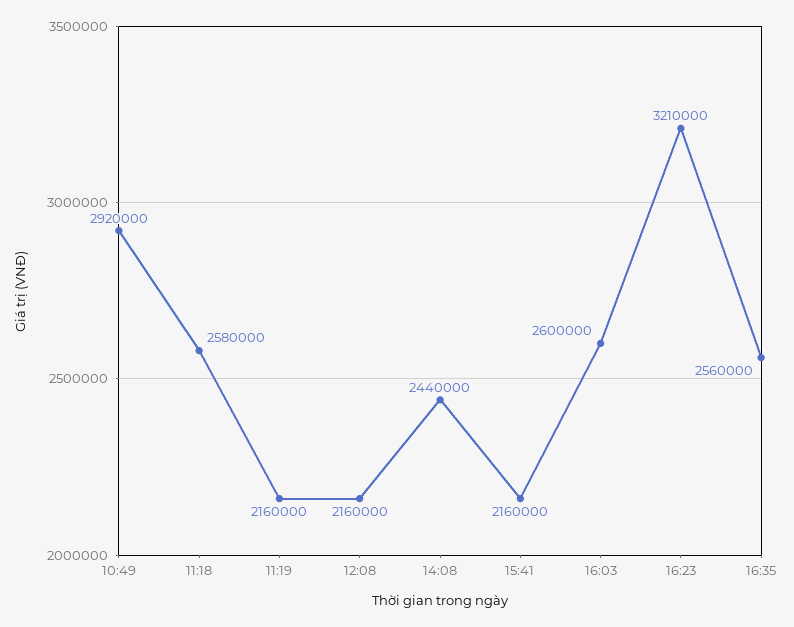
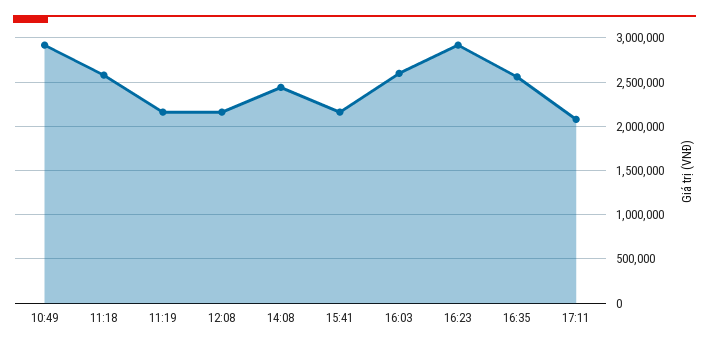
16:23: 3210000 -> 2900000
17:11: none -> 2100000

